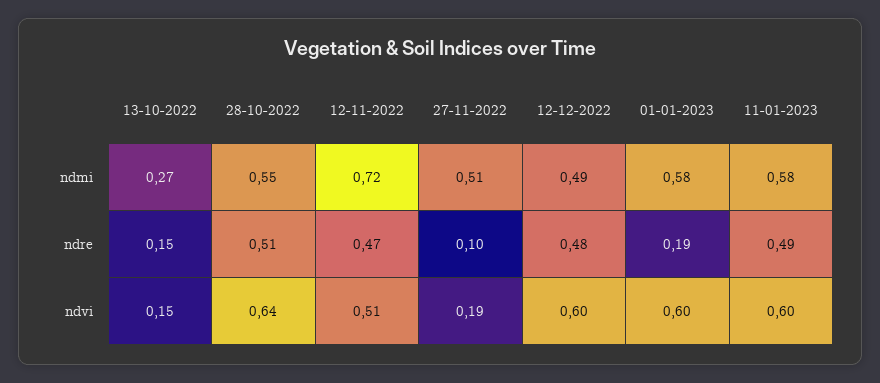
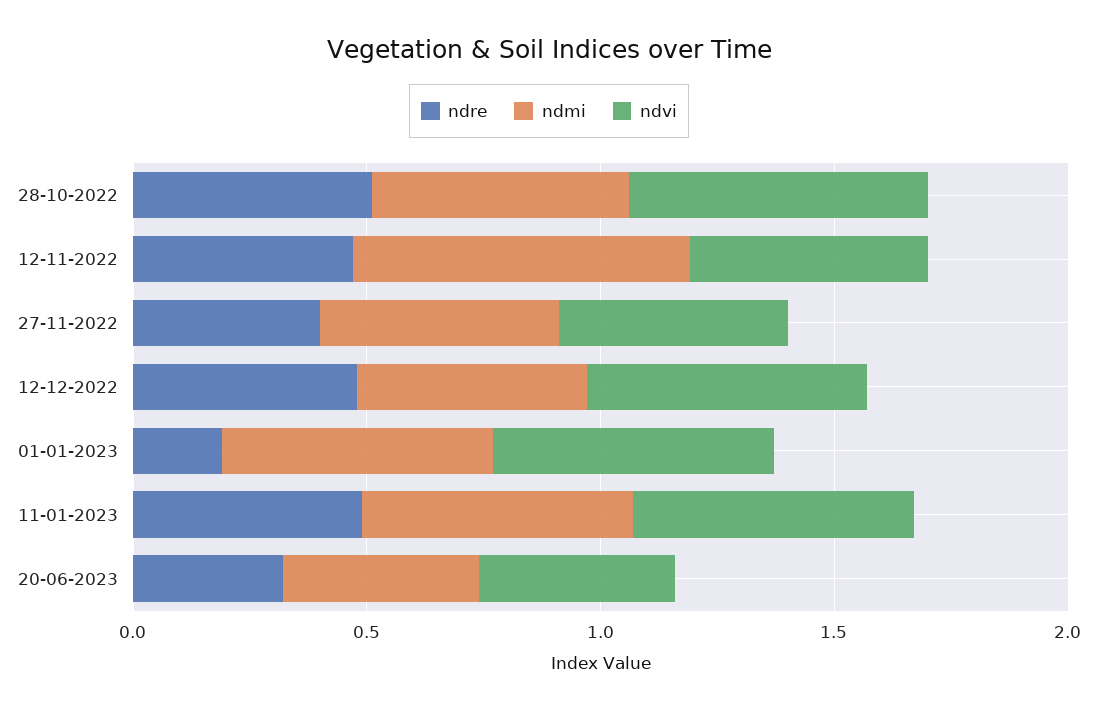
ndmi, 13-10-2022: 0.27 -> none
ndre, 13-10-2022: 0.15 -> none
ndre, 27-11-2022: 0.1 -> 0.4
ndvi, 13-10-2022: 0.15 -> none
ndvi, 27-11-2022: 0.19 -> 0.5
ndre, 20-06-2023: none -> 0.3
ndmi, 20-06-2023: none -> 0.4
ndvi, 20-06-2023: none -> 0.4

